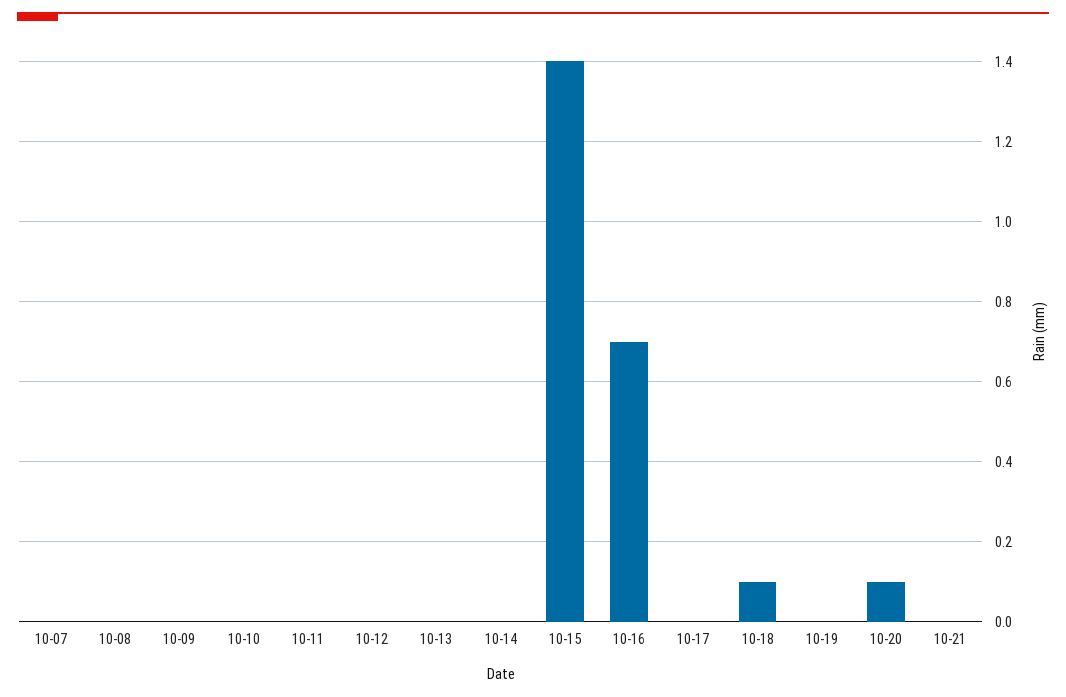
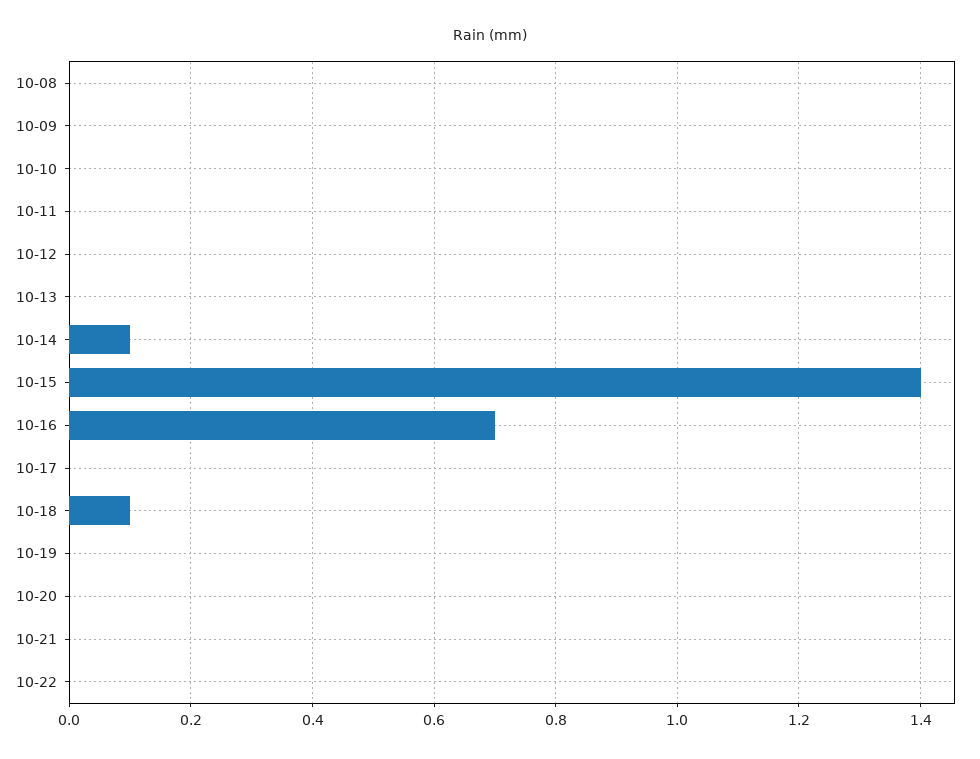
10-07: 0 -> none
10-14: 0 -> 0.1
10-20: 0.1 -> 0
10-22: none -> 0

